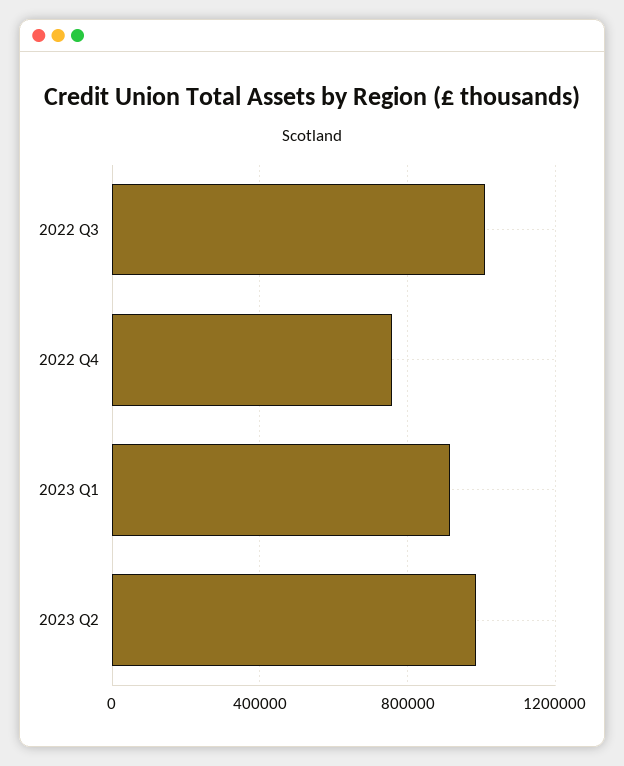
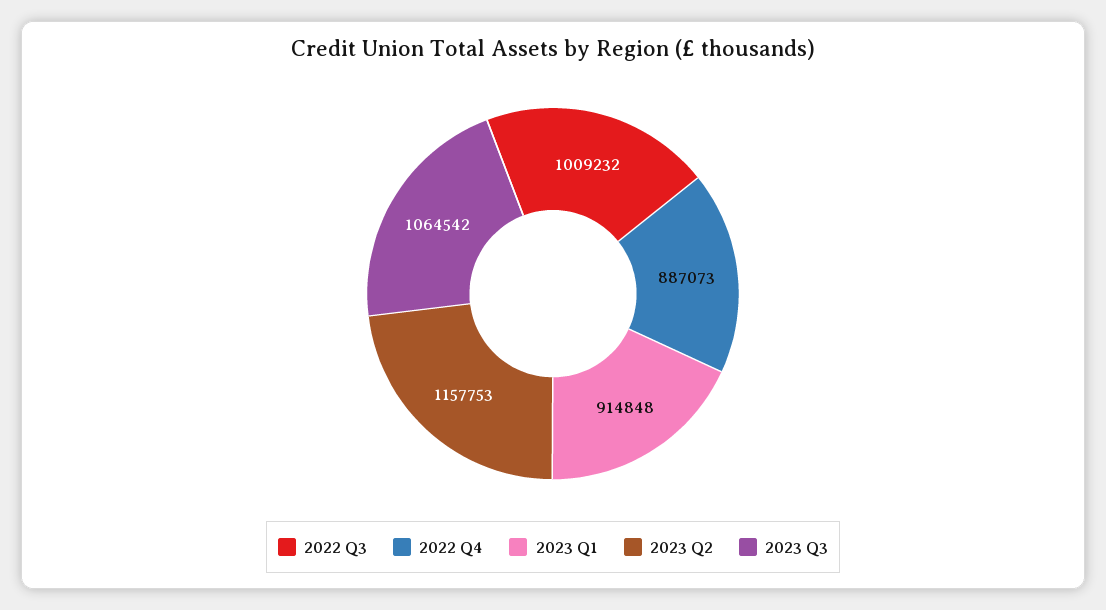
2022 Q4: 750000 -> 887073
2023 Q2: 1000000 -> 1157753
2023 Q3: none -> 1064542

